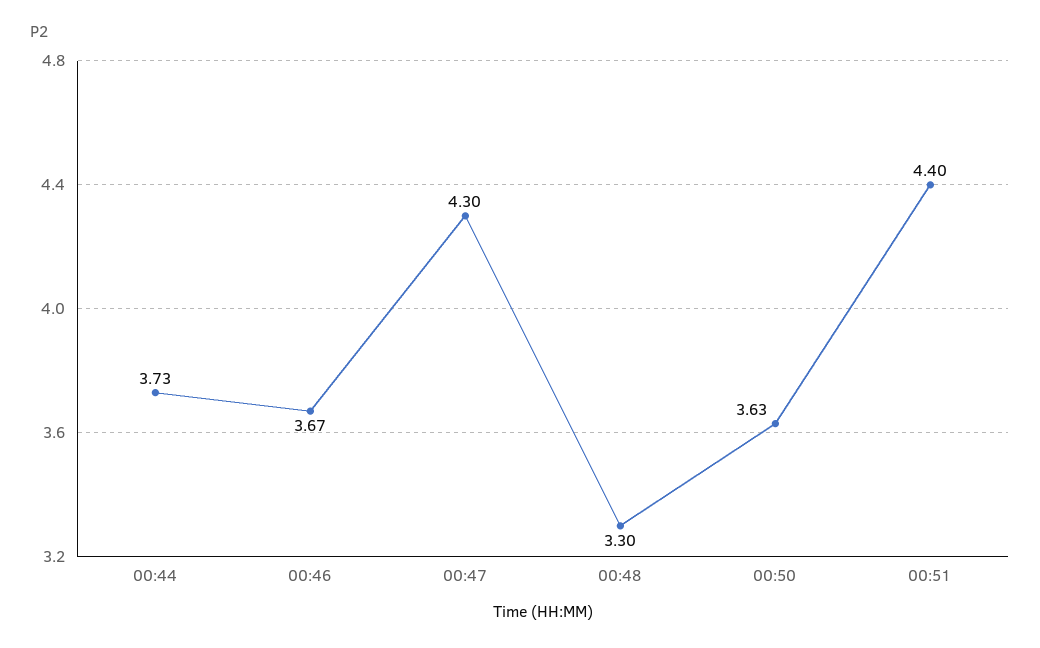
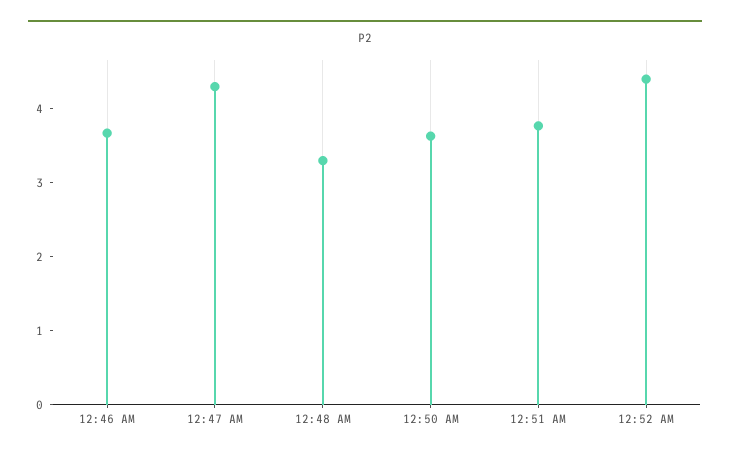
00:44: 3.73 -> none
00:51: 4.4 -> 3.8
12:52 AM: none -> 4.4

